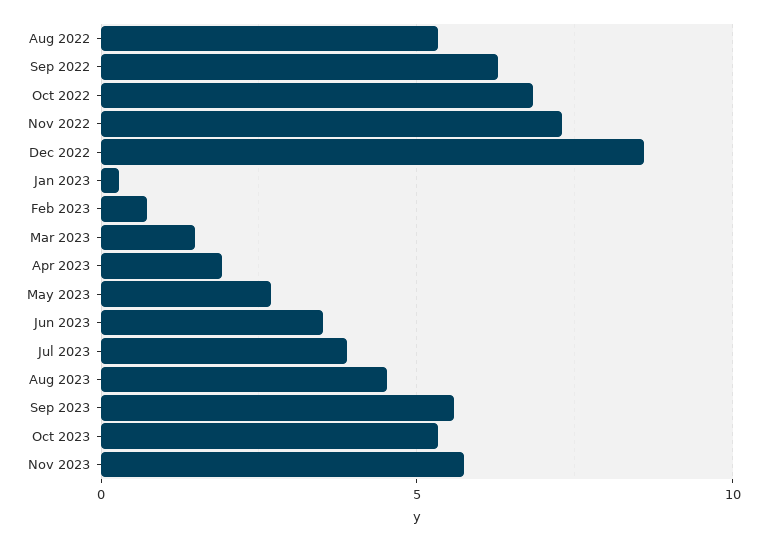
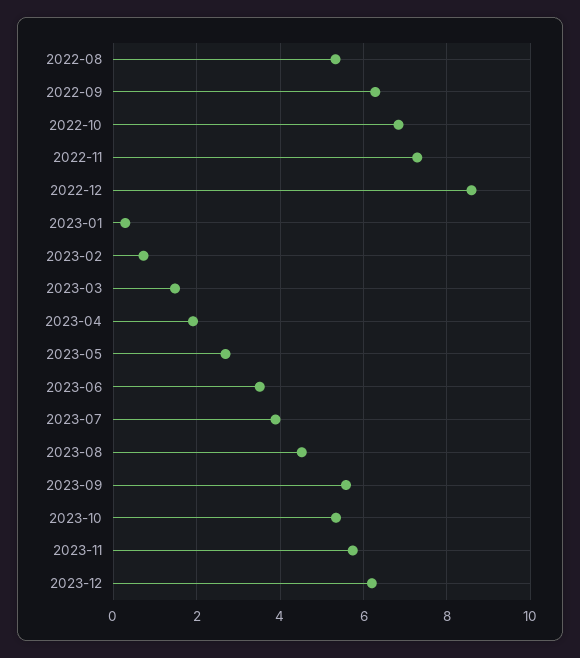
2023-12: none -> 6.2

